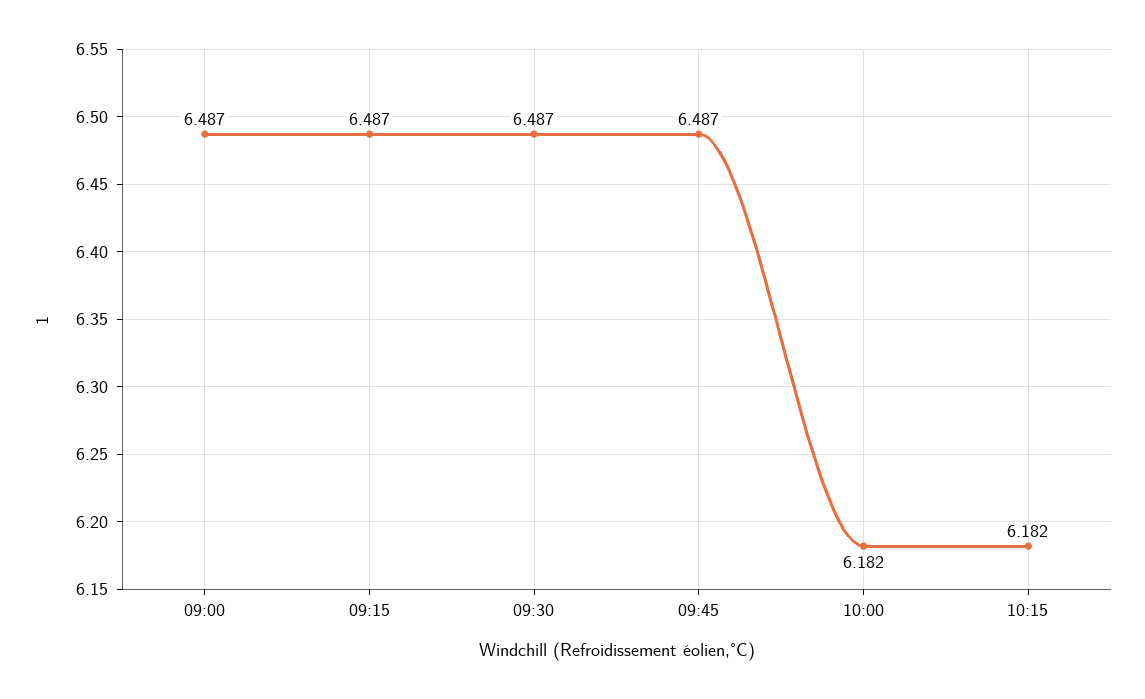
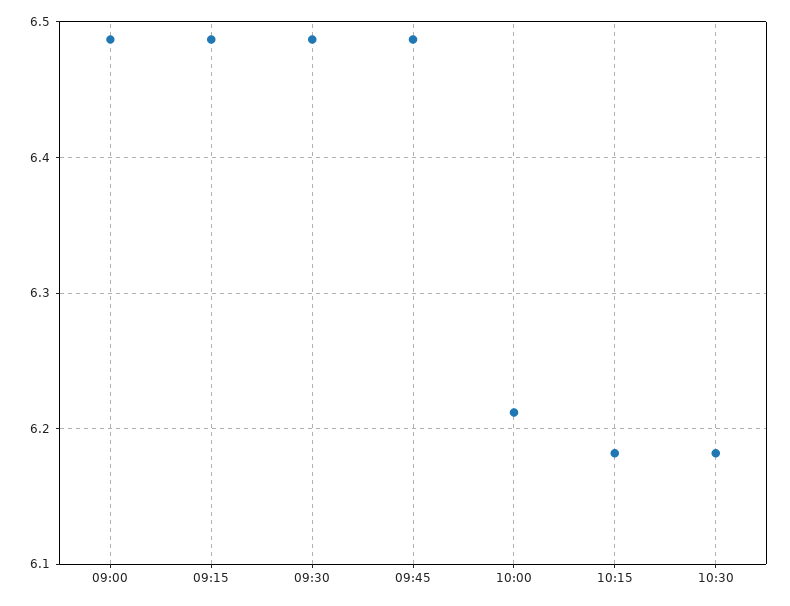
10:00: 6.182 -> 6.21
10:30: none -> 6.18

